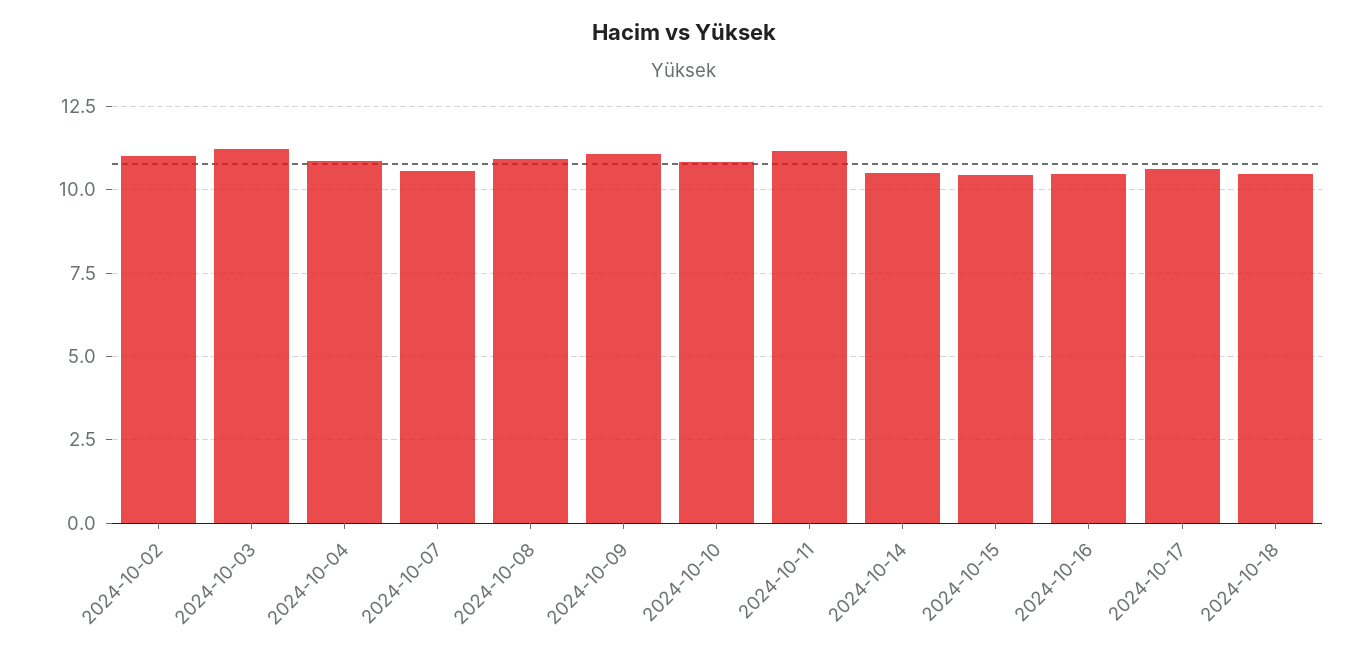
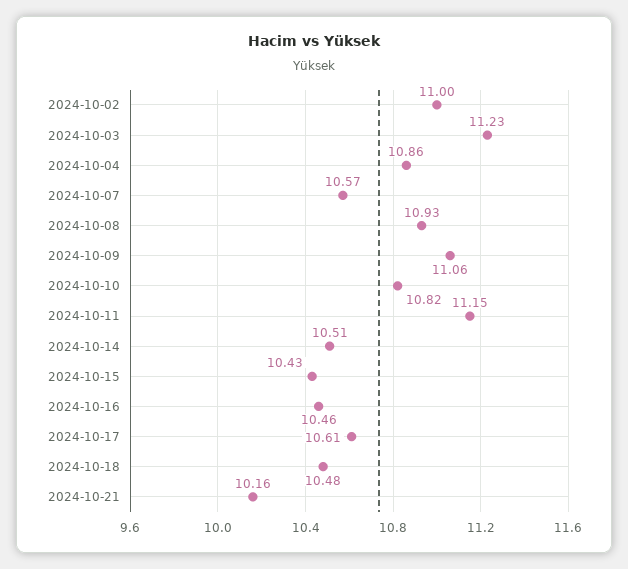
2024-10-21: none -> 10.16

